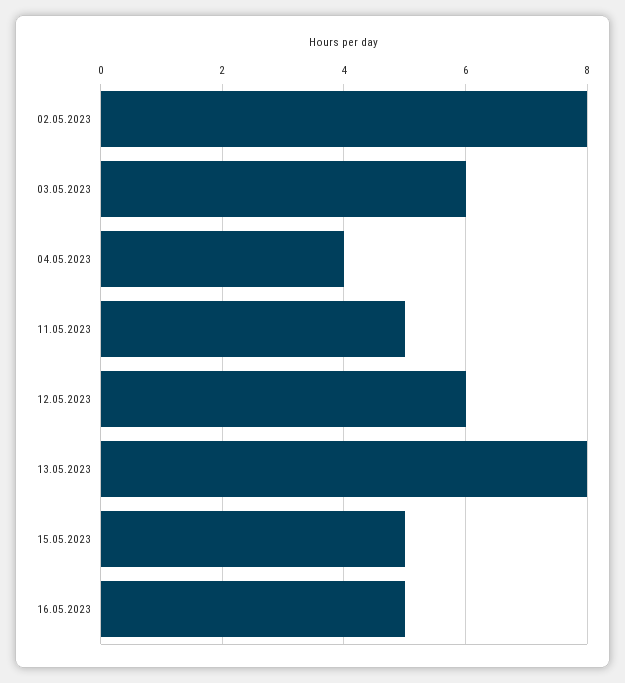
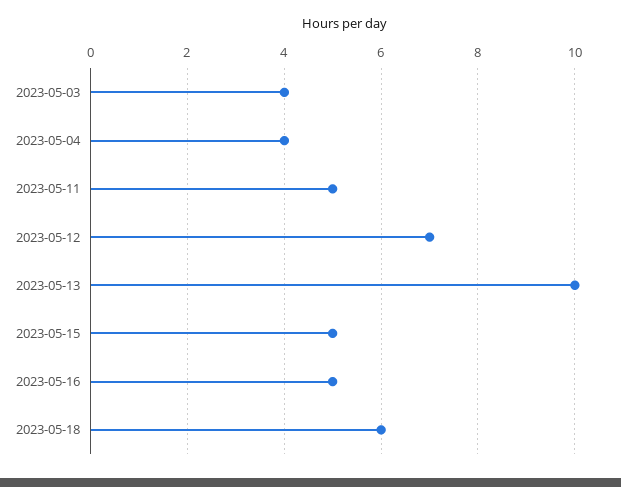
02.05.2023: 8 -> none
03.05.2023: 6 -> 4
12.05.2023: 6 -> 7
13.05.2023: 8 -> 10
2023-05-18: none -> 6

